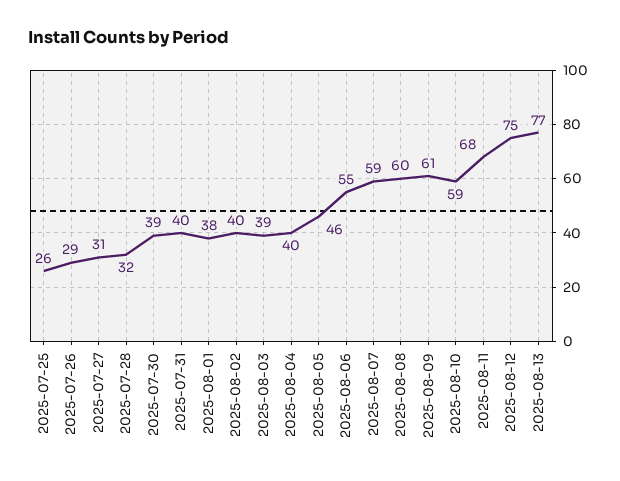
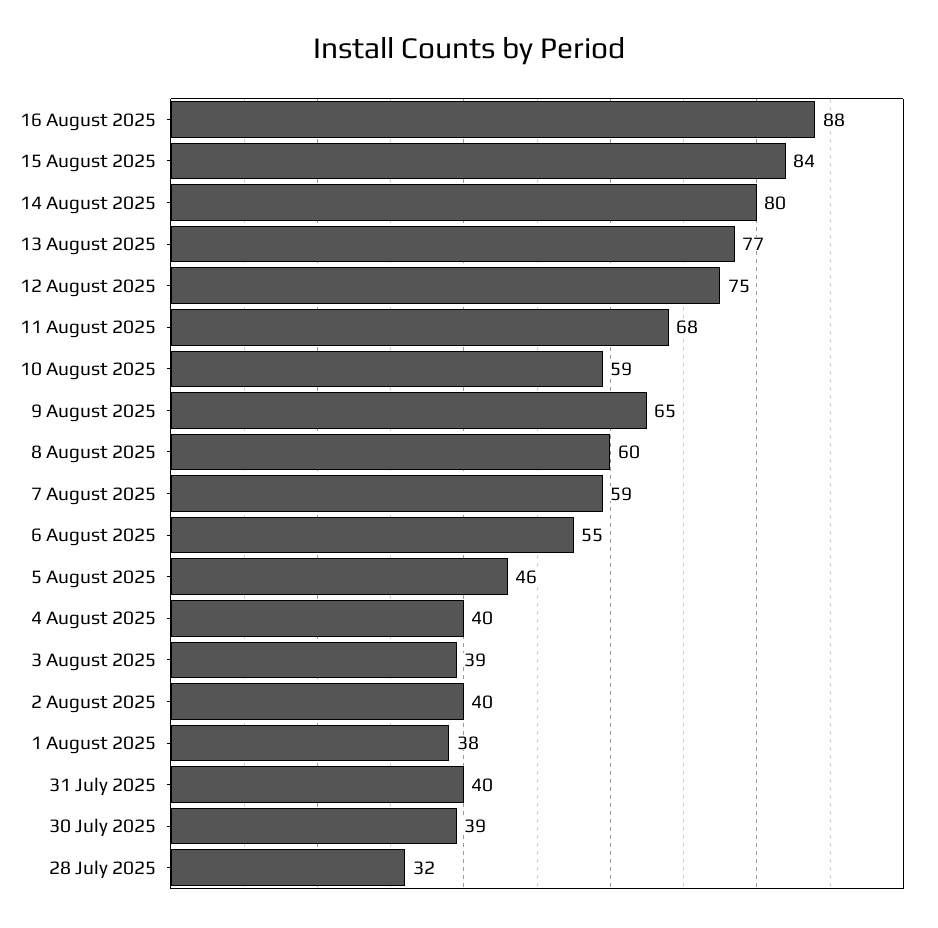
2025-07-25: 26 -> none
2025-07-26: 29 -> none
2025-07-27: 31 -> none
2025-08-09: 61 -> 65
16 August 2025: none -> 88
15 August 2025: none -> 84
14 August 2025: none -> 80

